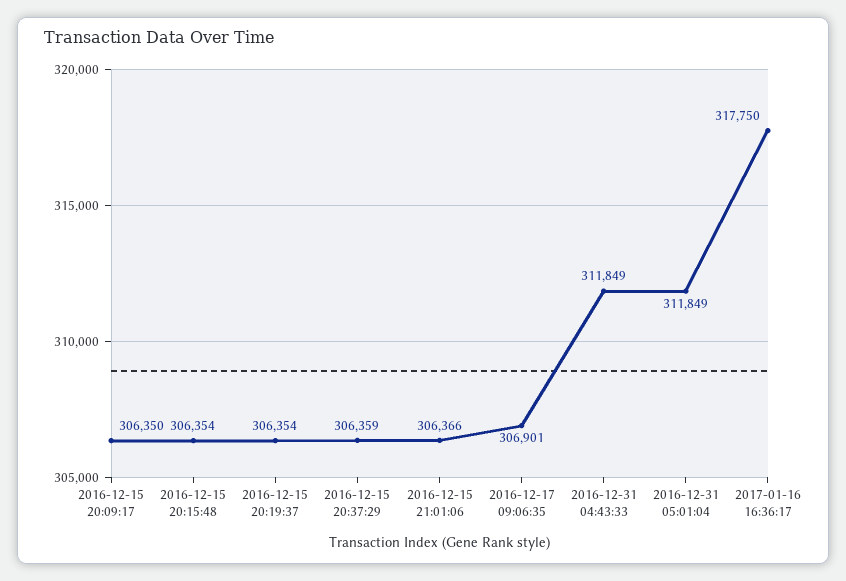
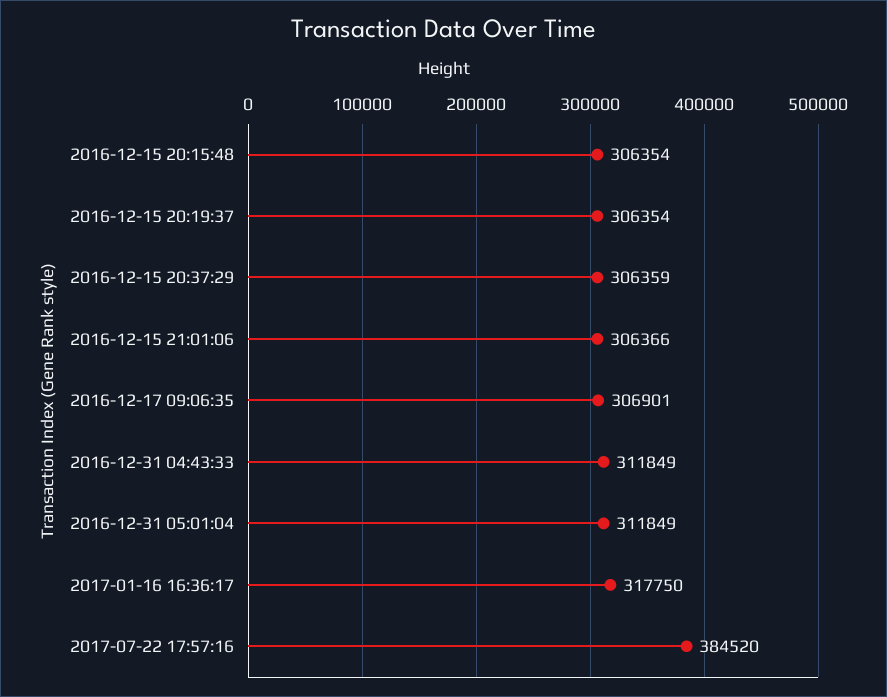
2016-12-15 20:09:17: 306350 -> none
2017-07-22 17:57:16: none -> 384520

